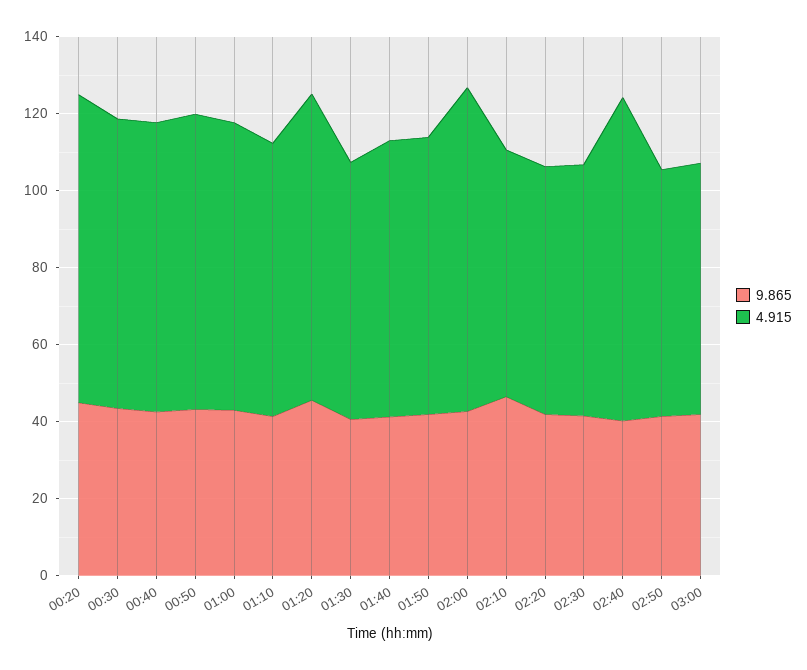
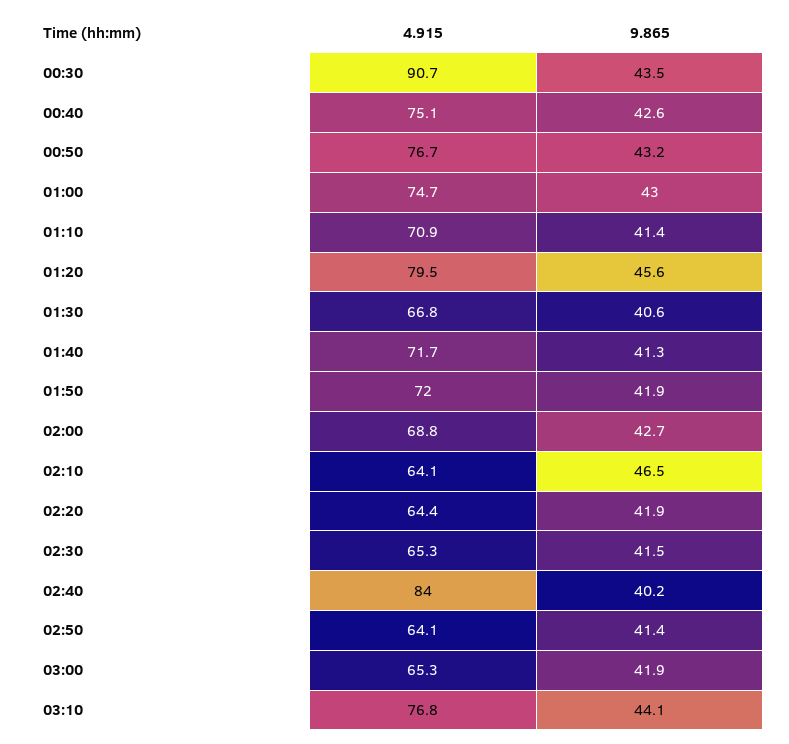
9.865, 00:20: 45 -> none
4.915, 00:20: 80 -> none
4.915, 00:30: 75 -> 90.7
4.915, 02:00: 85 -> 68.8
4.915, 03:10: none -> 76.8
9.865, 03:10: none -> 44.1

